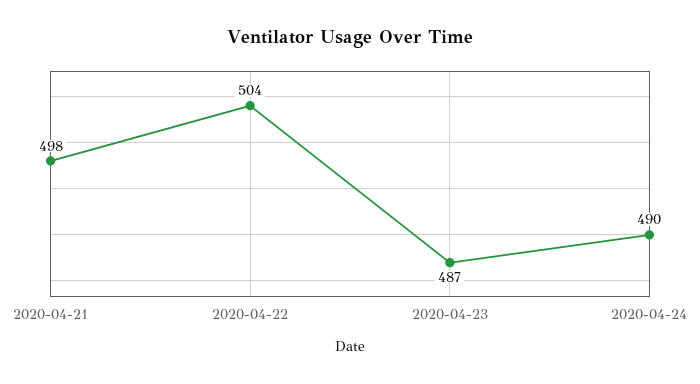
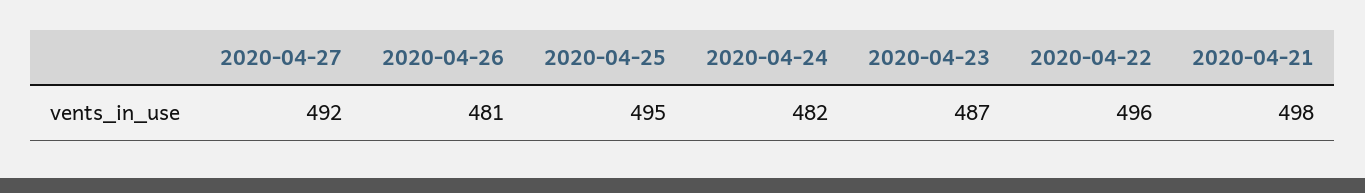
2020-04-22: 504 -> 496
2020-04-24: 490 -> 482
2020-04-27: none -> 492
2020-04-26: none -> 481
2020-04-25: none -> 495

